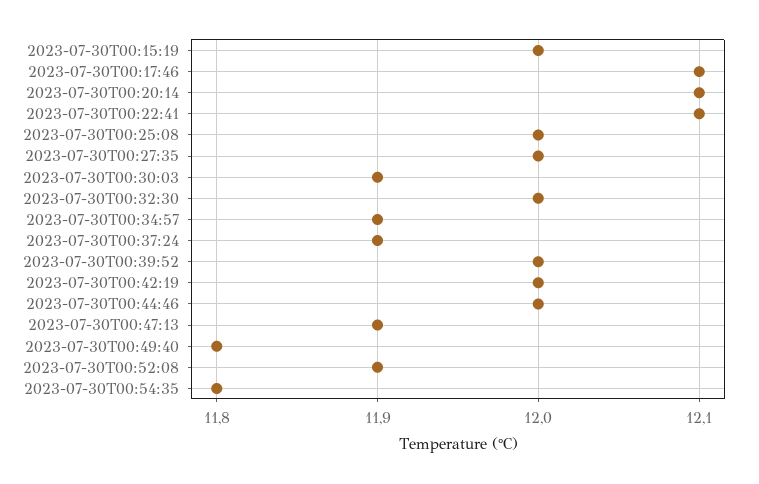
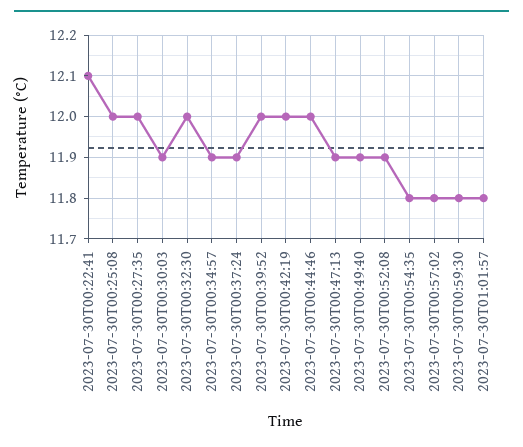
2023-07-30T00:15:19: 12 -> none
2023-07-30T00:17:46: 12.1 -> none
2023-07-30T00:20:14: 12.1 -> none
2023-07-30T00:49:40: 11.8 -> 11.9
2023-07-30T00:57:02: none -> 11.8
2023-07-30T00:59:30: none -> 11.8
2023-07-30T01:01:57: none -> 11.8

